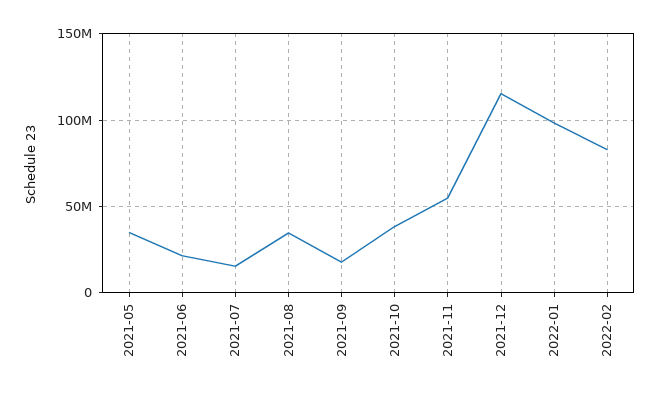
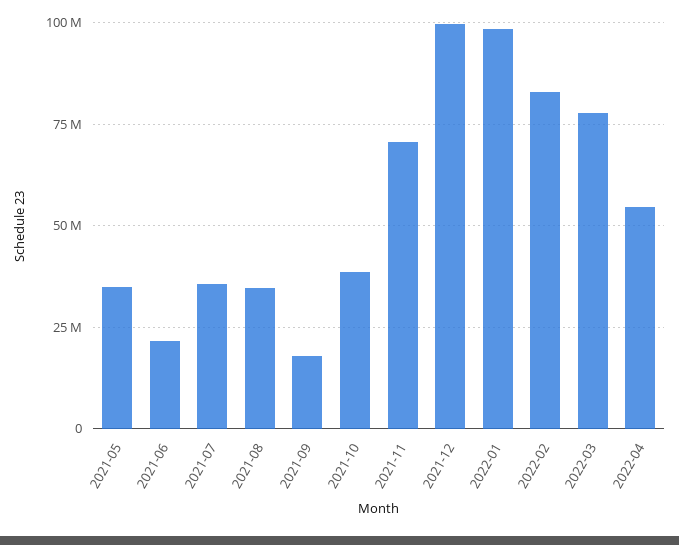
2021-07: 15000000 -> 35000000
2021-11: 55000000 -> 70000000
2021-12: 115000000 -> 100000000
2022-03: none -> 77500000
2022-04: none -> 55000000

